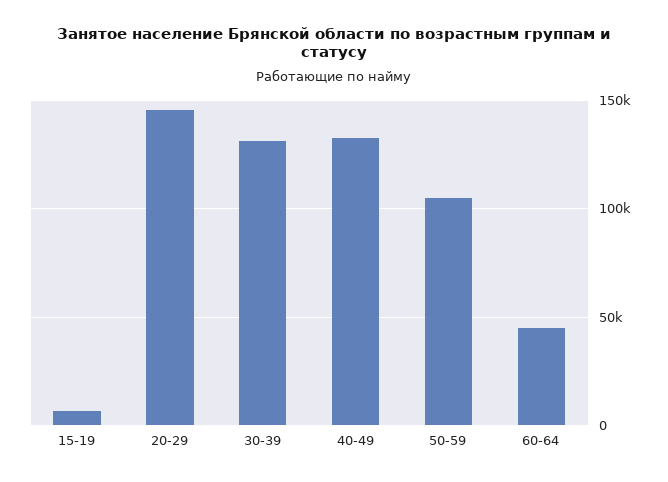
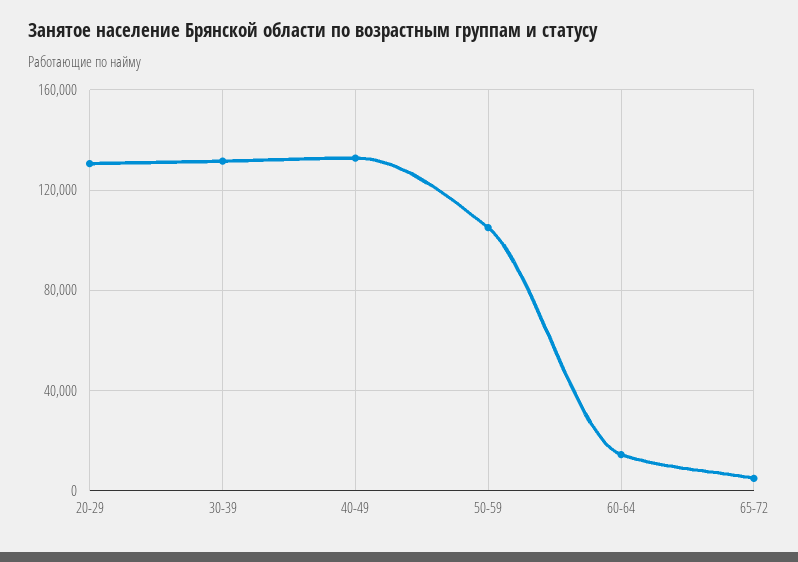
15-19: 5000 -> none
20-29: 145000 -> 130000
60-64: 45000 -> 15000
65-72: none -> 5000

